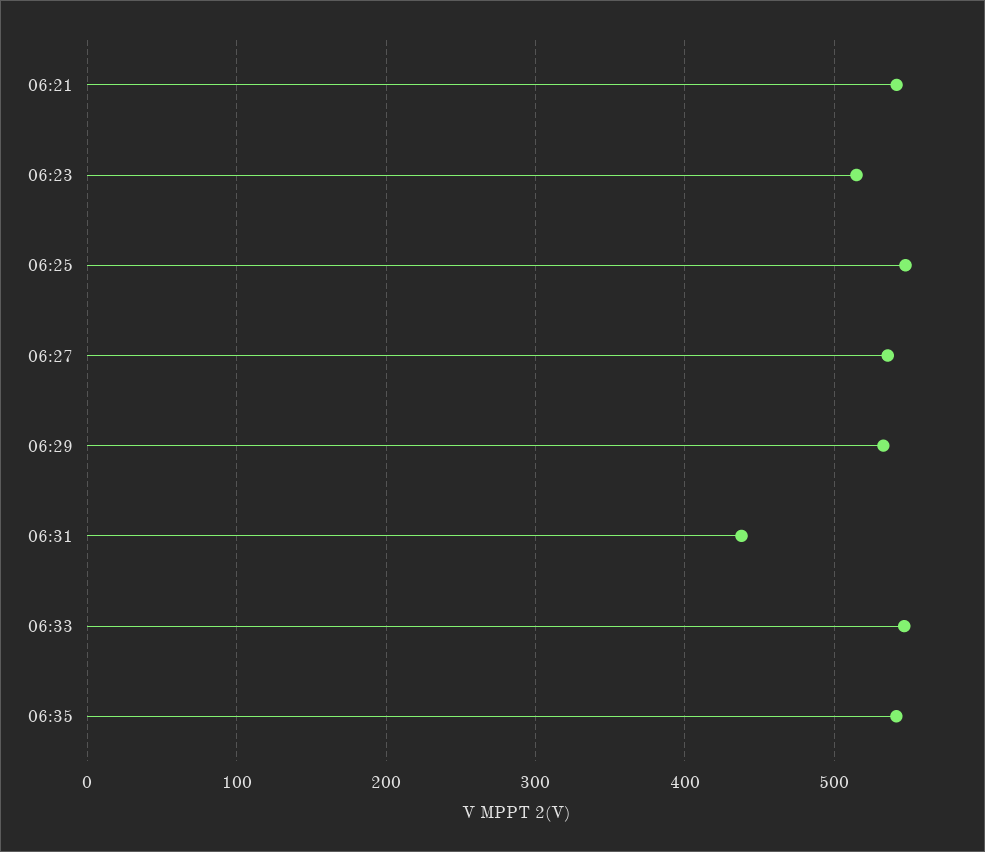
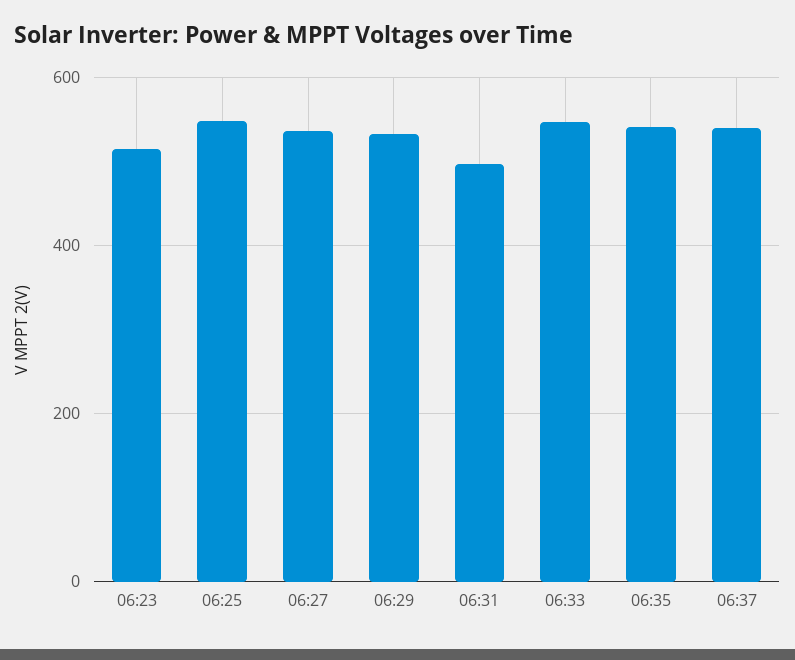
06:21: 540 -> none
06:31: 440 -> 500
06:37: none -> 540

